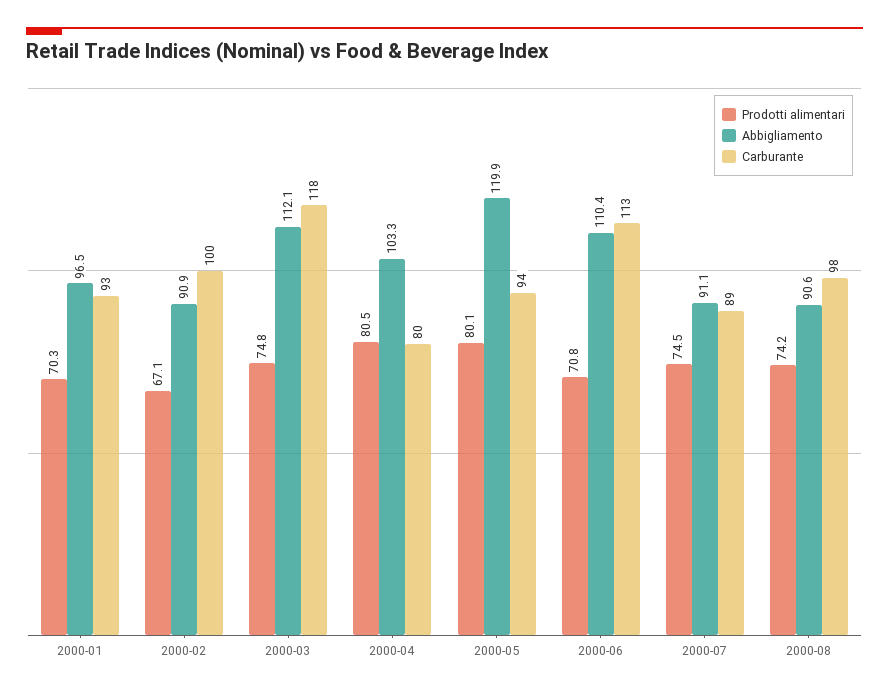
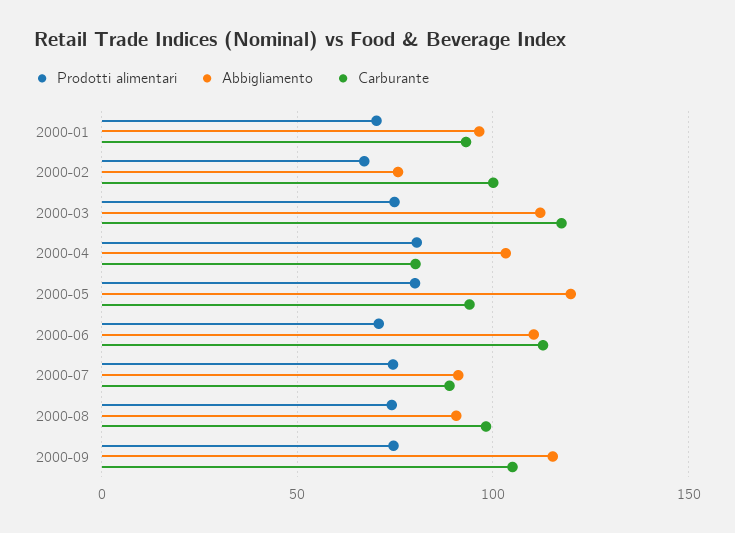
Abbigliamento, 2000-02: 90.9 -> 75
Prodotti alimentari, 2000-09: none -> 75
Abbigliamento, 2000-09: none -> 115
Carburante, 2000-09: none -> 105

